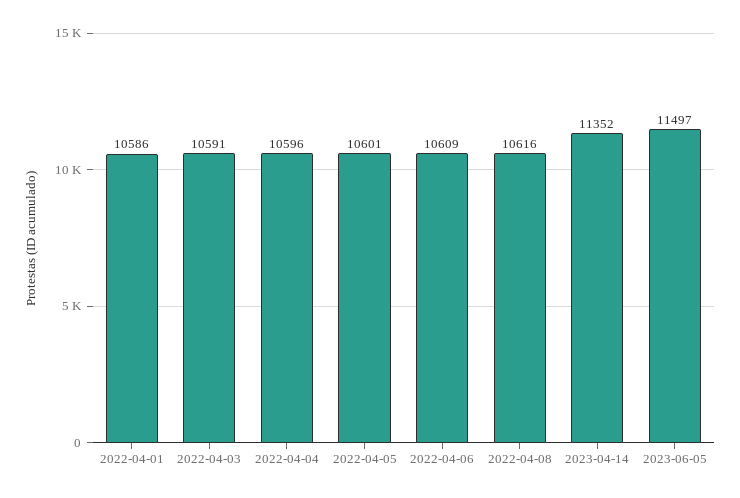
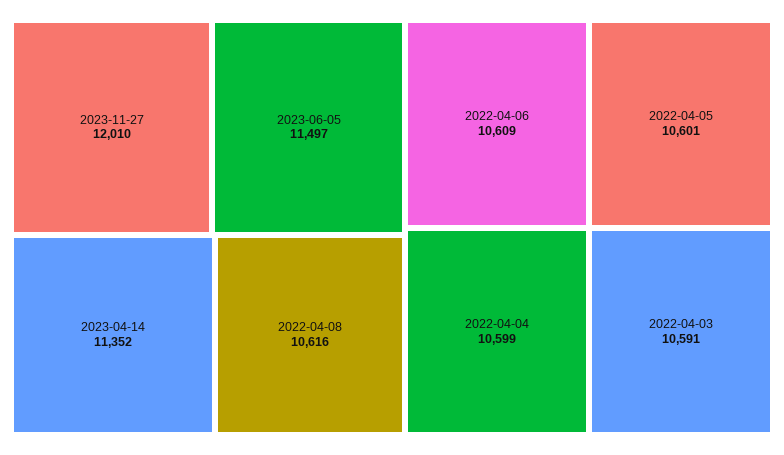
2022-04-01: 10586 -> none
2022-04-04: 10596 -> 10599
2023-11-27: none -> 12010

